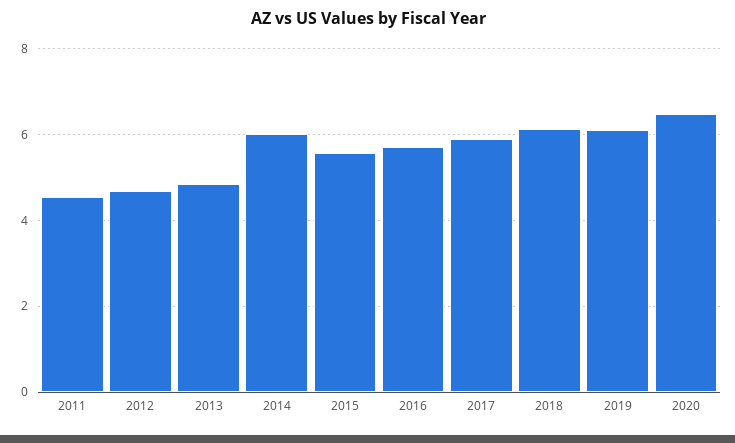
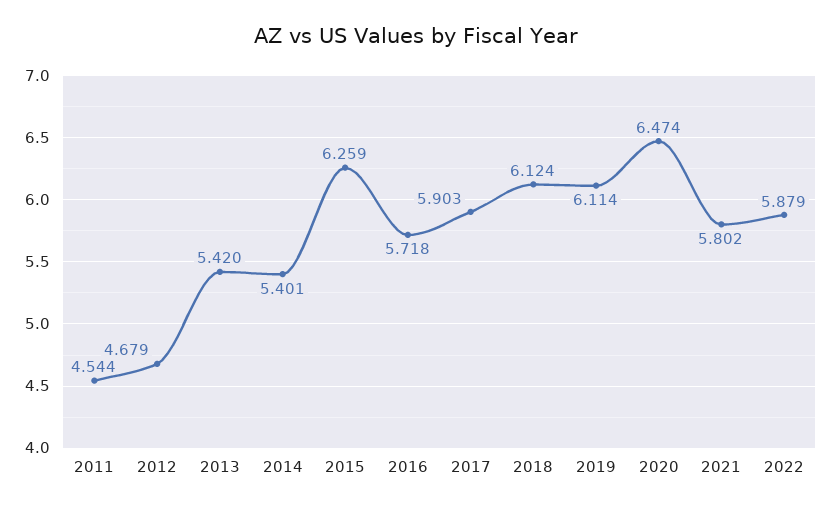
2013: 4.8 -> 5.42
2014: 6 -> 5.401
2015: 5.6 -> 6.259
2021: none -> 5.802
2022: none -> 5.879

